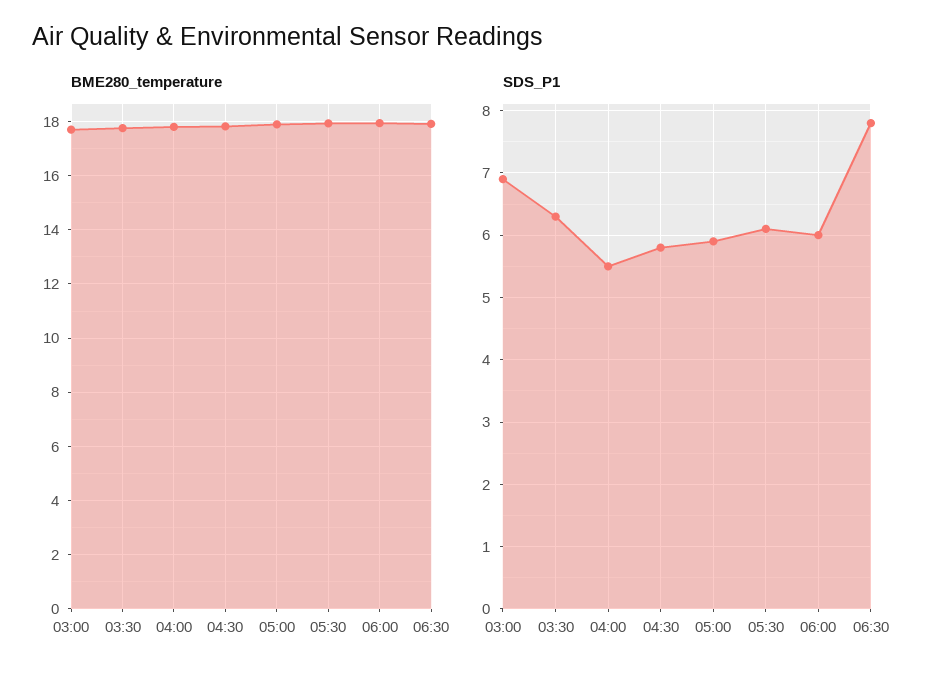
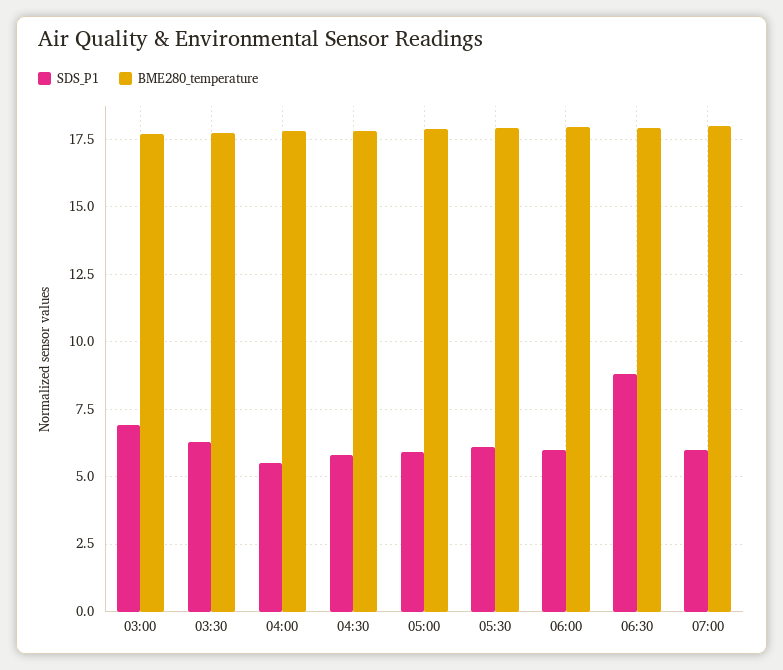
SDS_P1, 06:30: 7.8 -> 8.75
SDS_P1, 07:00: none -> 6
BME280_temperature, 07:00: none -> 18

